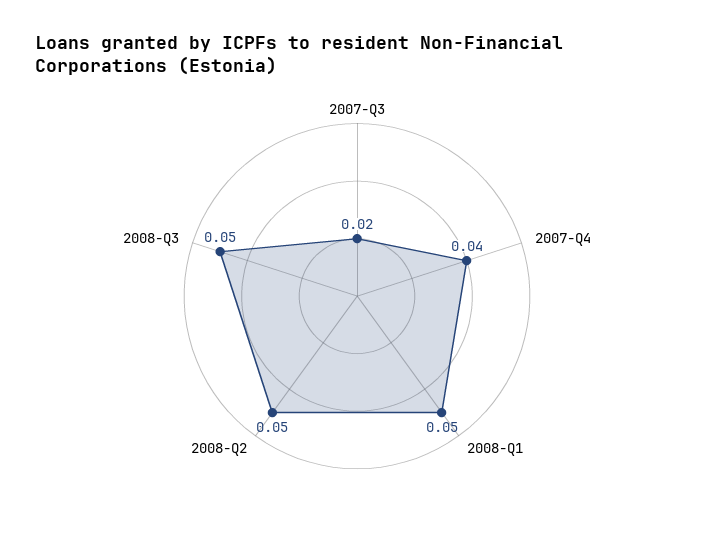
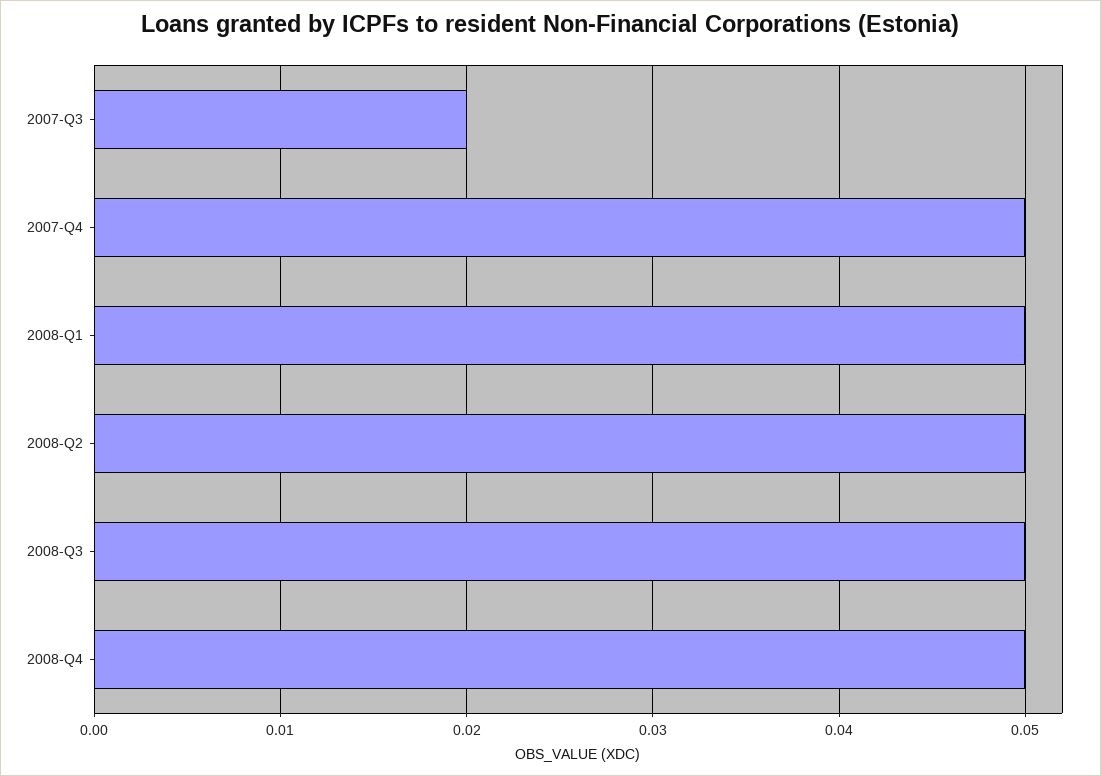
2007-Q4: 0.04 -> 0.05
2008-Q4: none -> 0.05

